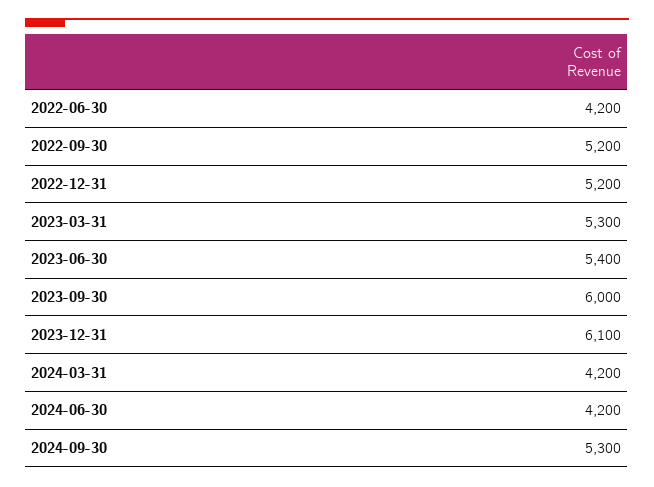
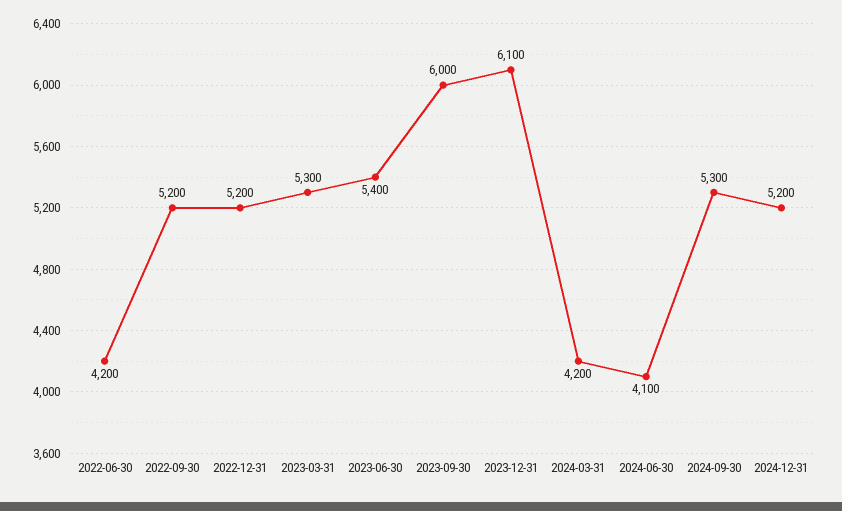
2024-06-30: 4200 -> 4100
2024-12-31: none -> 5200

